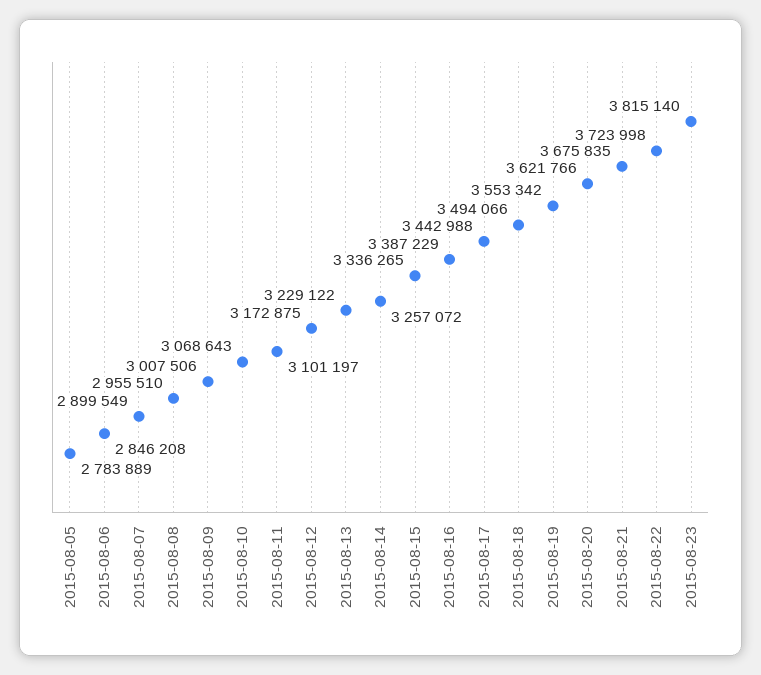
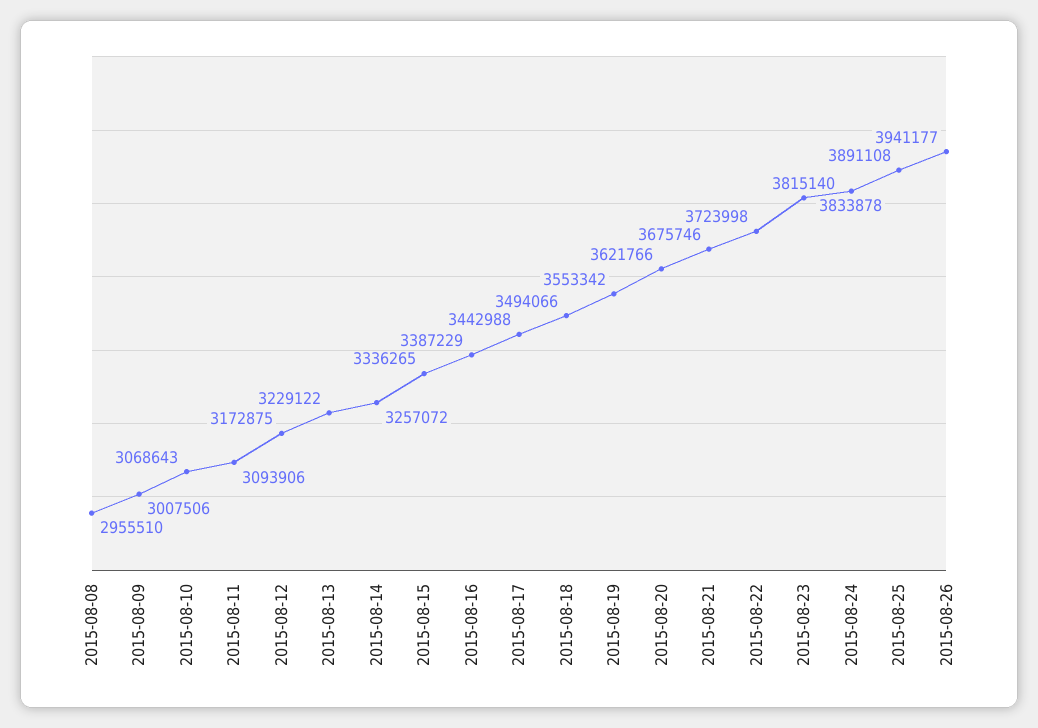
2015-08-05: 2783889 -> none
2015-08-06: 2846208 -> none
2015-08-07: 2899549 -> none
2015-08-11: 3101197 -> 3093906
2015-08-21: 3675835 -> 3675746
2015-08-24: none -> 3833878
2015-08-25: none -> 3891108
2015-08-26: none -> 3941177

